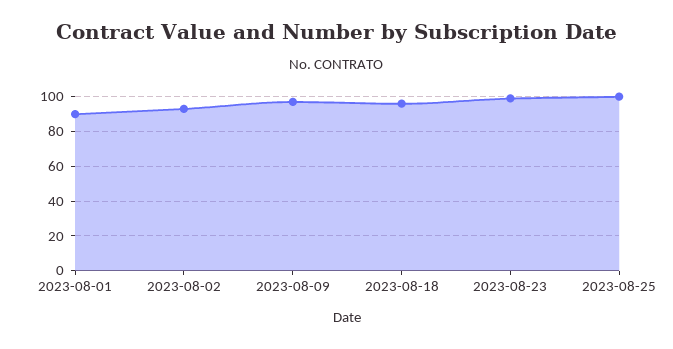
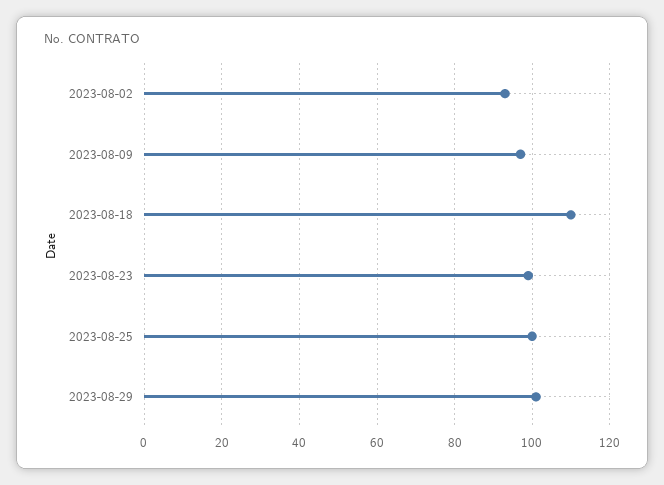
2023-08-01: 90 -> none
2023-08-18: 95 -> 110
2023-08-29: none -> 100

